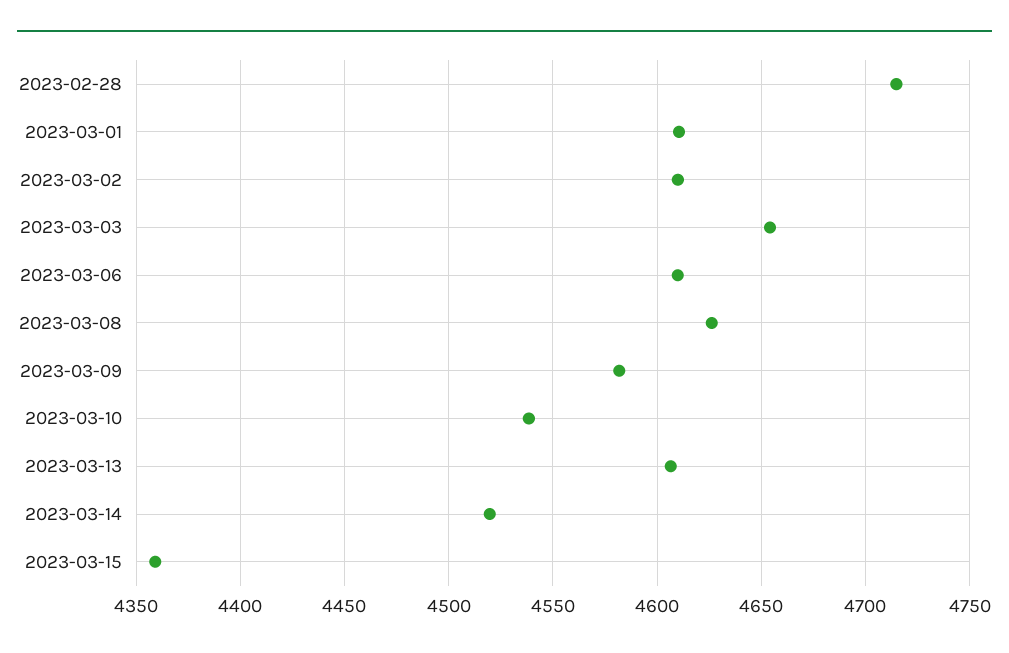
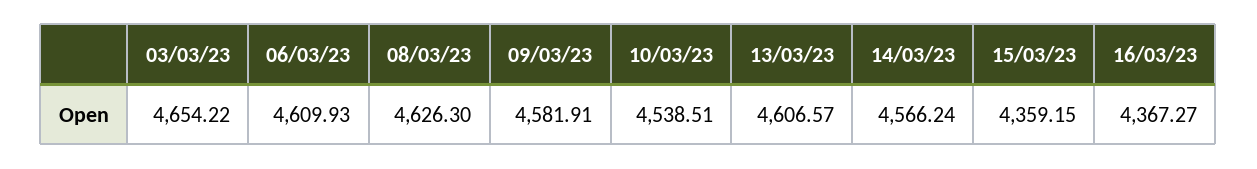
2023-02-28: 4715 -> none
2023-03-01: 4610 -> none
2023-03-02: 4610 -> none
2023-03-14: 4520 -> 4566.24
16/03/23: none -> 4367.27

